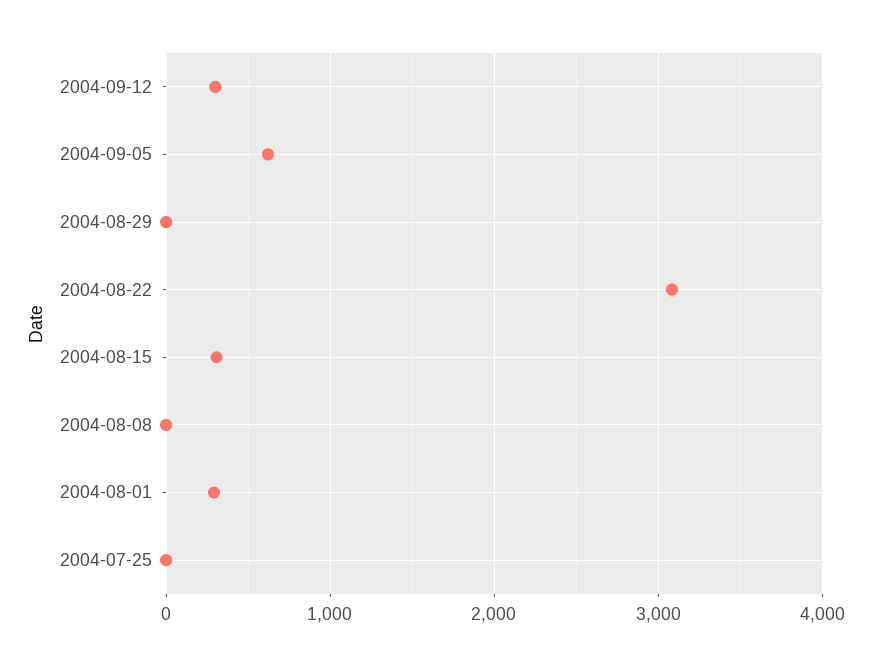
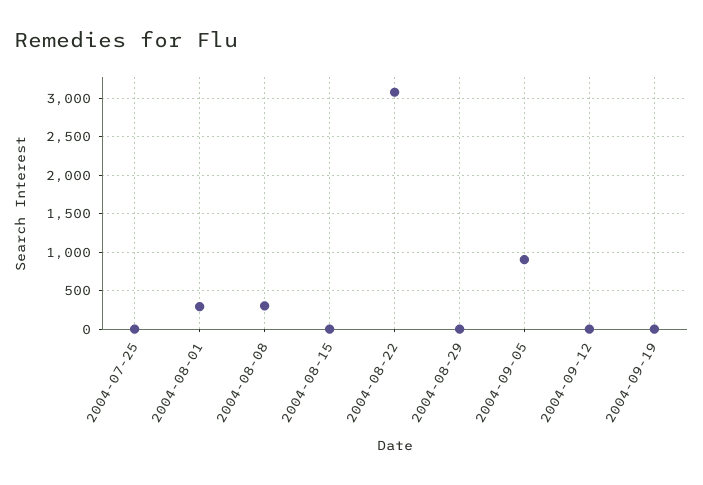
2004-09-12: 300 -> 0
2004-09-05: 600 -> 900
2004-08-15: 300 -> 0
2004-08-08: 0 -> 300
2004-09-19: none -> 0

